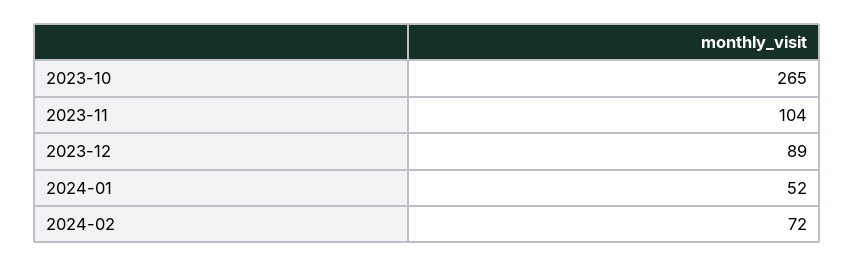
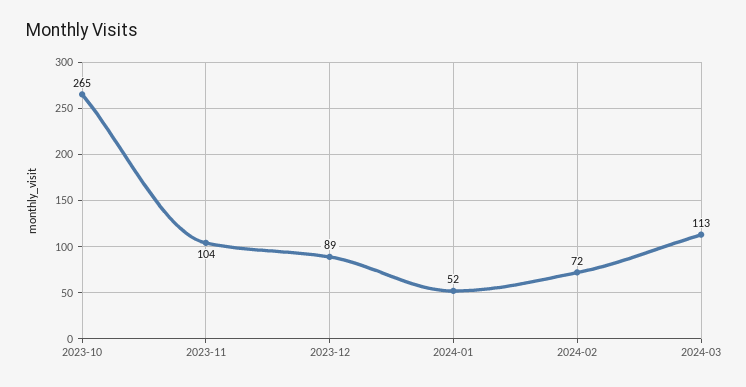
2024-03: none -> 113

